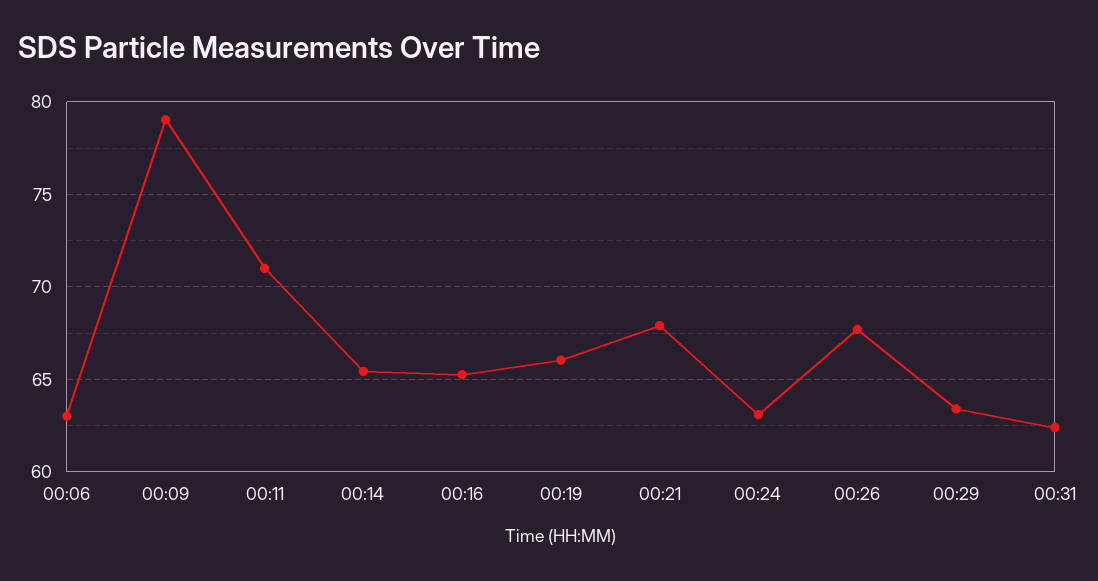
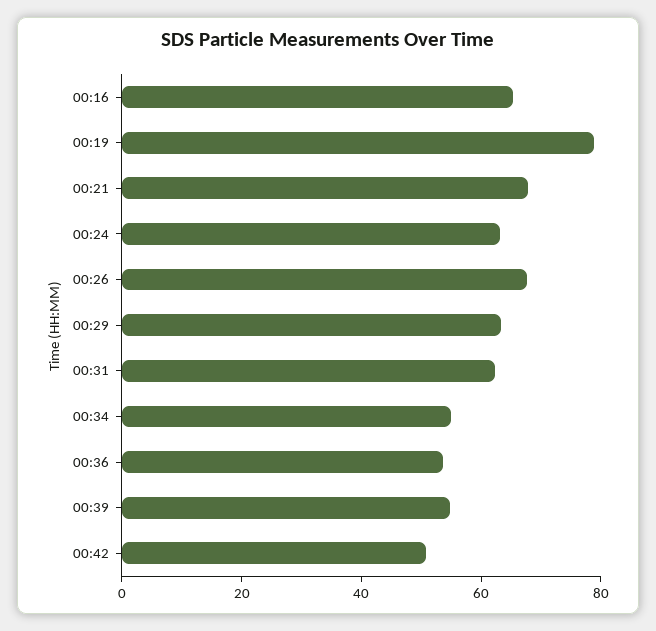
00:06: 63 -> none
00:09: 79 -> none
00:11: 71 -> none
00:14: 65.5 -> none
00:19: 66 -> 80
00:34: none -> 55
00:36: none -> 55
00:39: none -> 55
00:42: none -> 50

